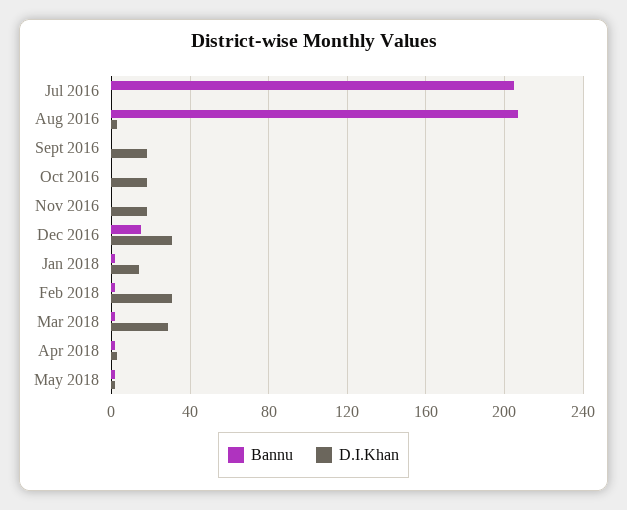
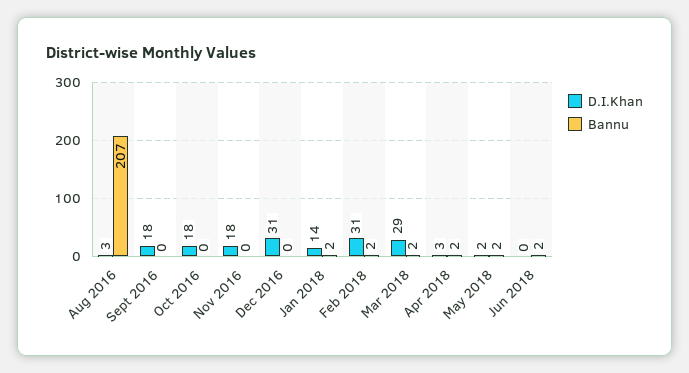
Bannu, Jul 2016: 205 -> none
D.I.Khan, Jul 2016: 0 -> none
Bannu, Dec 2016: 15 -> 0
D.I.Khan, Jun 2018: none -> 0
Bannu, Jun 2018: none -> 2

